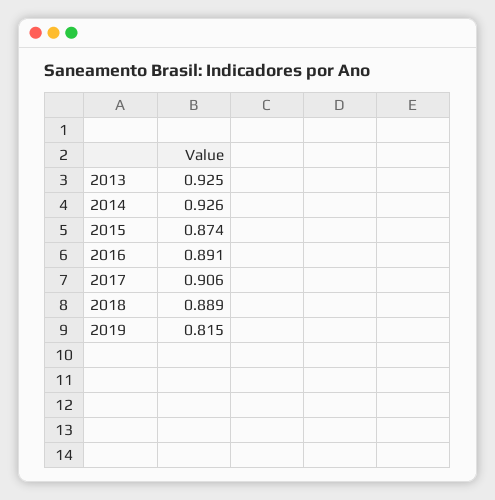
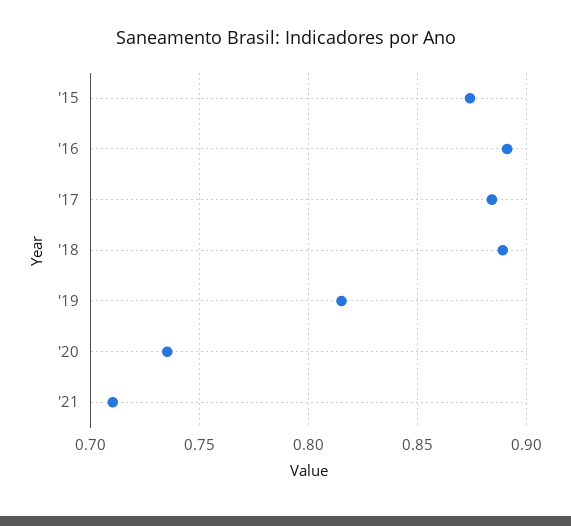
2013: 0.925 -> none
2014: 0.926 -> none
2017: 0.906 -> 0.885
'20: none -> 0.735
'21: none -> 0.71

